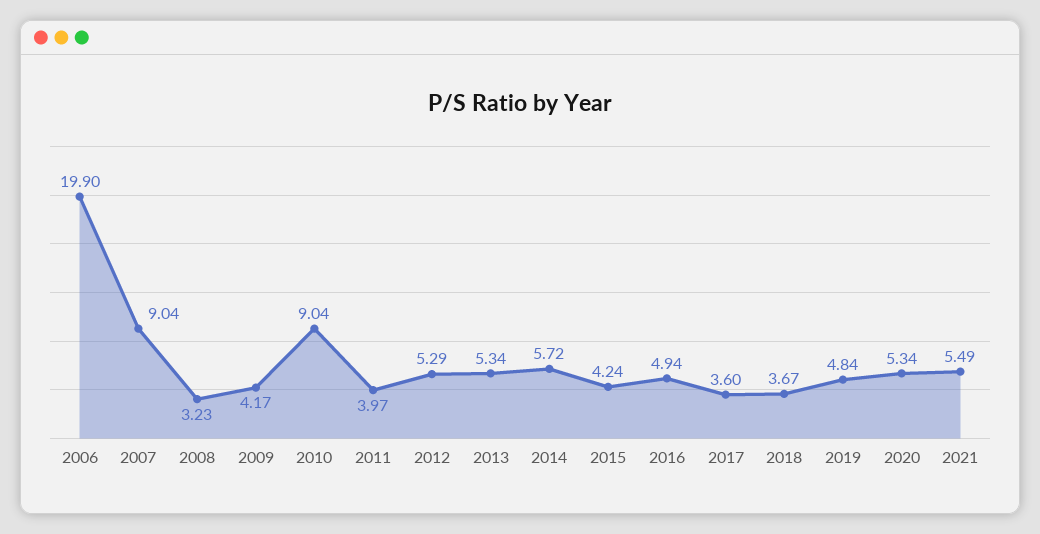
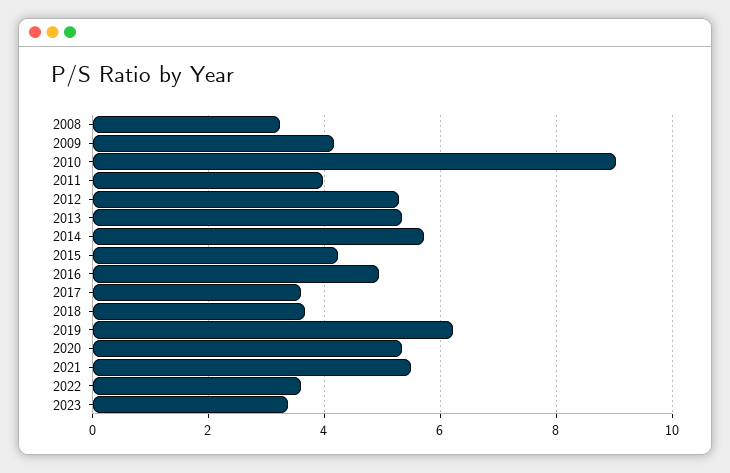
2006: 19.9 -> none
2007: 9.04 -> none
2019: 4.84 -> 6.2
2022: none -> 3.6
2023: none -> 3.4

